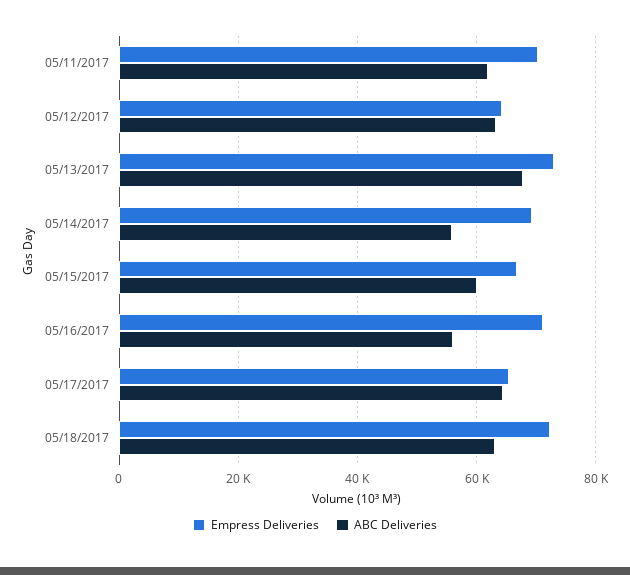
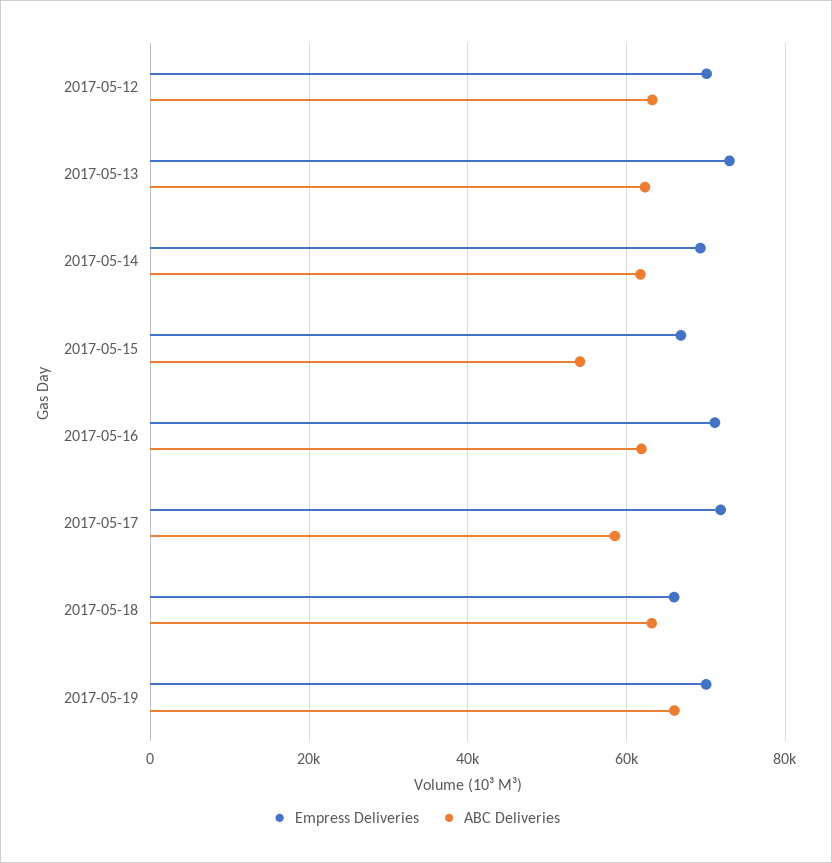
Empress Deliveries, 05/11/2017: 70000 -> none
ABC Deliveries, 05/11/2017: 62000 -> none
Empress Deliveries, 05/12/2017: 64000 -> 70000
ABC Deliveries, 05/13/2017: 68000 -> 62000
ABC Deliveries, 05/14/2017: 56000 -> 62000
ABC Deliveries, 05/15/2017: 60000 -> 54000
ABC Deliveries, 05/16/2017: 56000 -> 62000
Empress Deliveries, 05/17/2017: 66000 -> 72000
ABC Deliveries, 05/17/2017: 64000 -> 58000
Empress Deliveries, 05/18/2017: 72000 -> 66000
Empress Deliveries, 2017-05-19: none -> 70000
ABC Deliveries, 2017-05-19: none -> 66000

